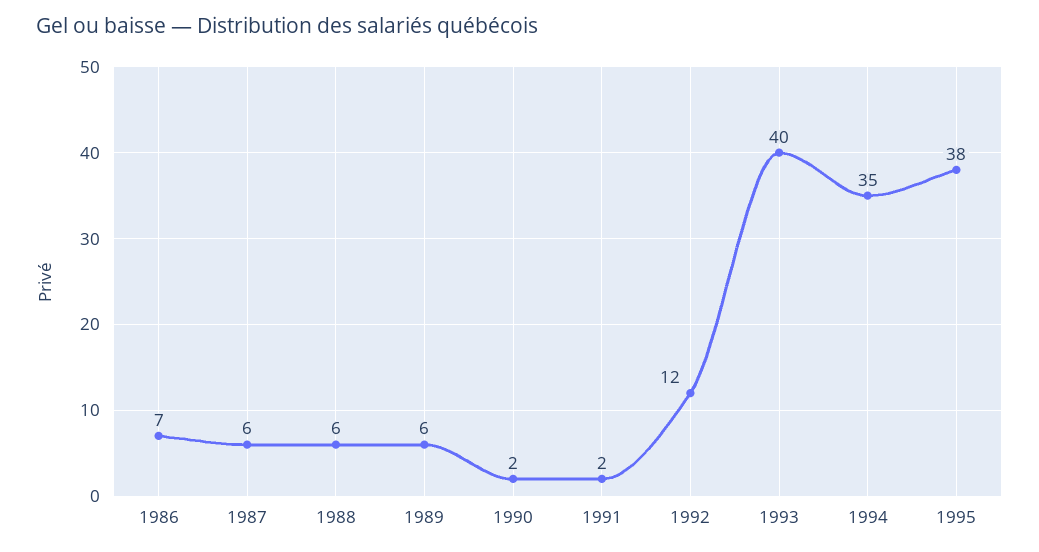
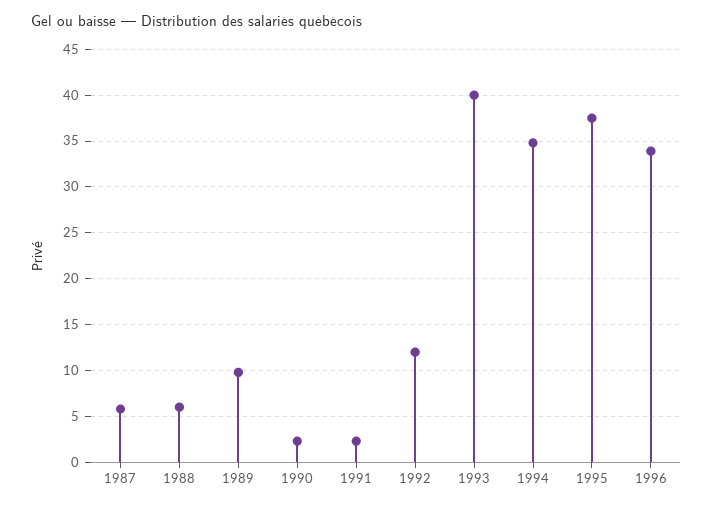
1986: 7 -> none
1989: 6 -> 10
1996: none -> 34

